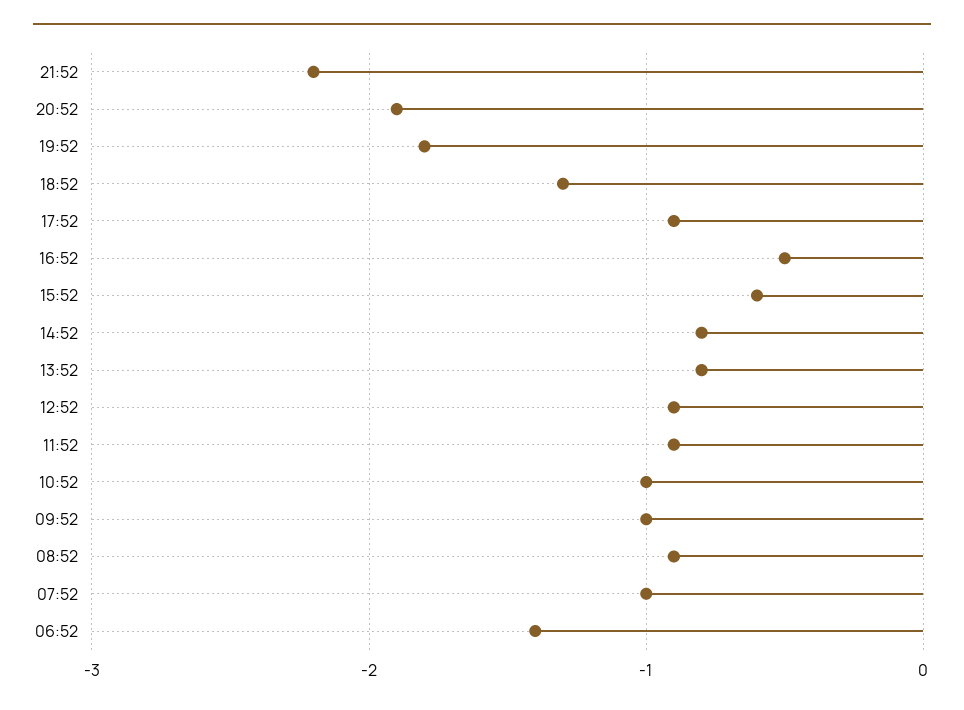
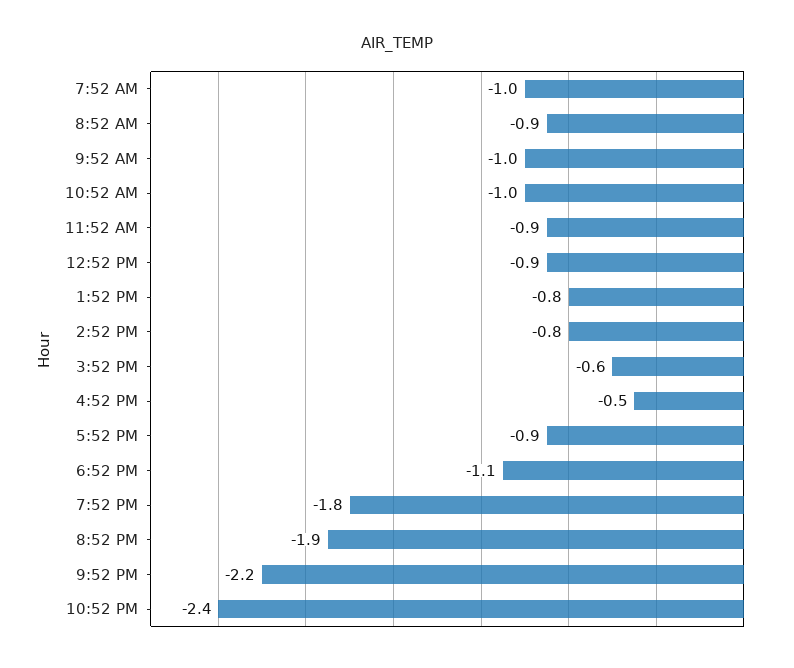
18:52: -1.3 -> -1.1
06:52: -1.4 -> none
10:52 PM: none -> -2.4

